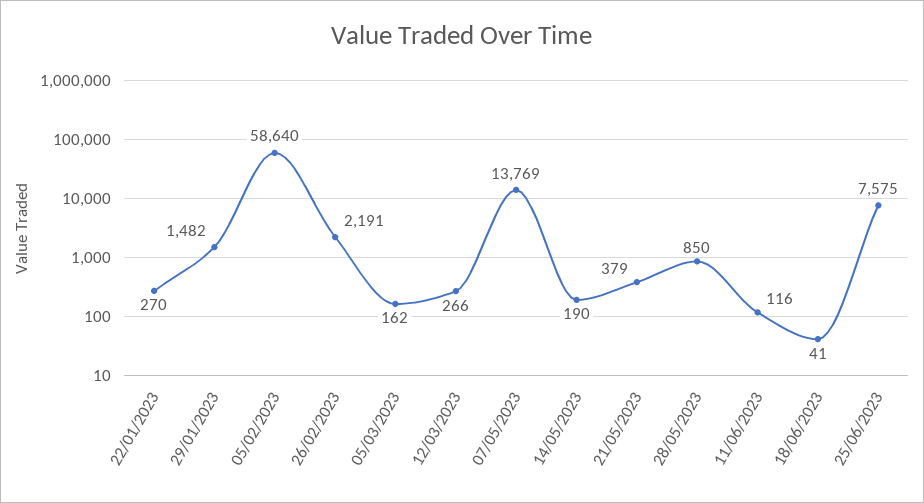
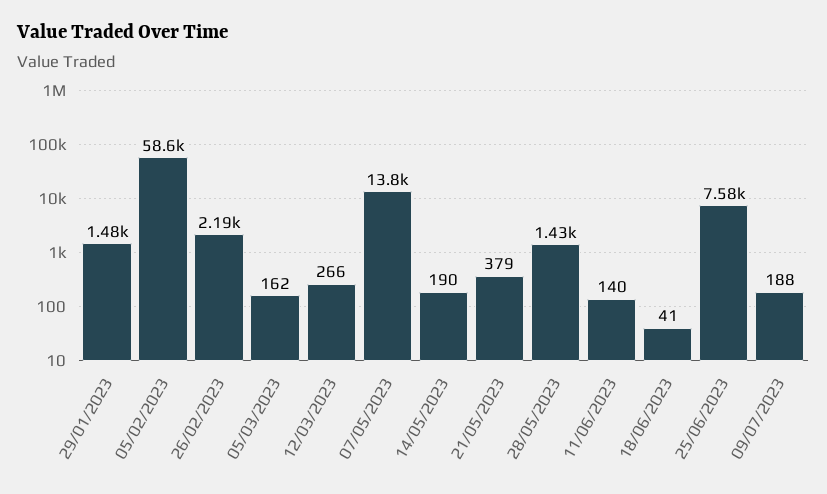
22/01/2023: 270 -> none
28/05/2023: 850 -> 1430
11/06/2023: 116 -> 140
09/07/2023: none -> 188

